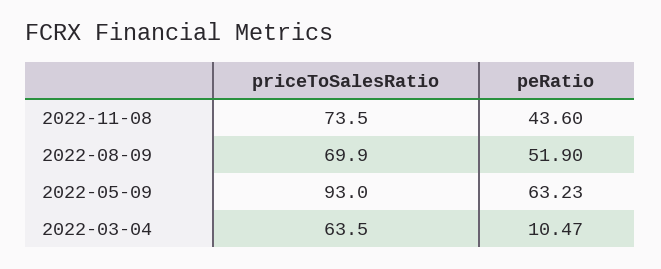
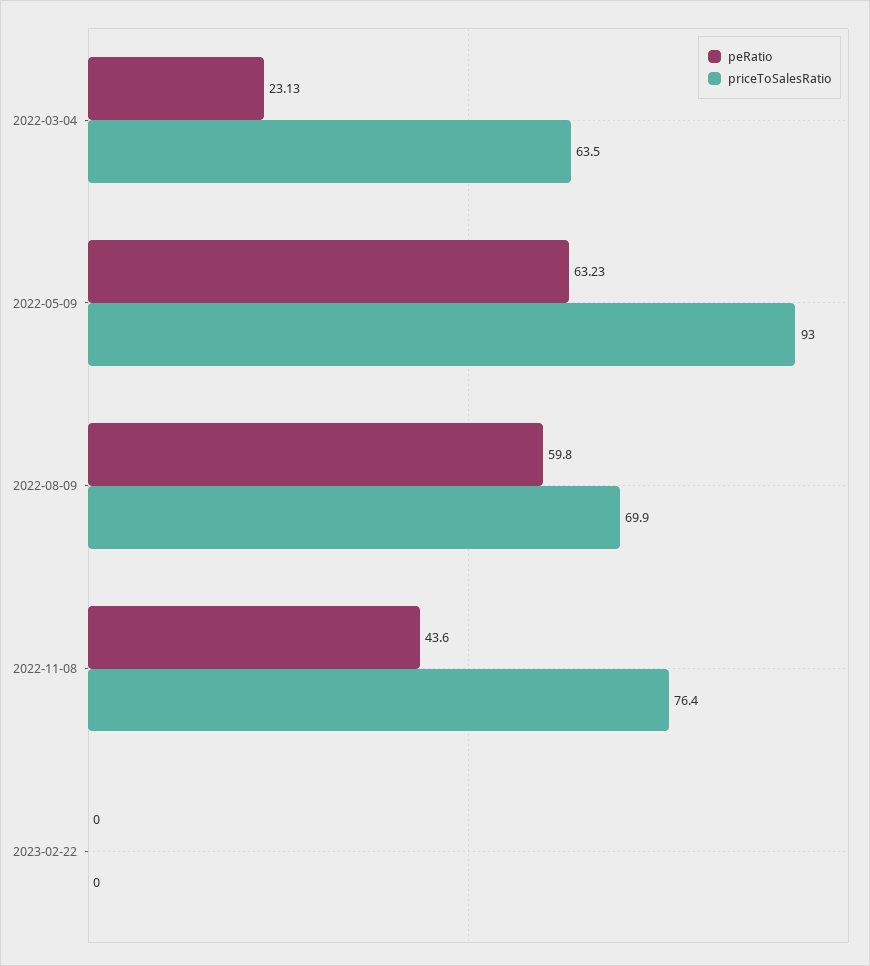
priceToSalesRatio, 2022-11-08: 73.5 -> 76.4
peRatio, 2022-08-09: 51.9 -> 59.8
peRatio, 2022-03-04: 10.47 -> 23.13
peRatio, 2023-02-22: none -> 0
priceToSalesRatio, 2023-02-22: none -> 0

